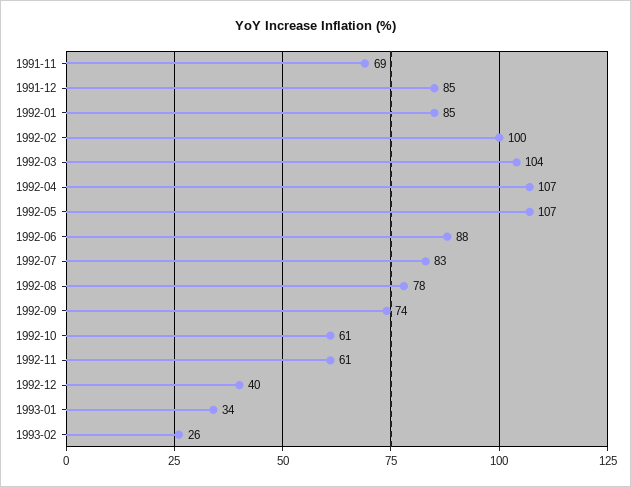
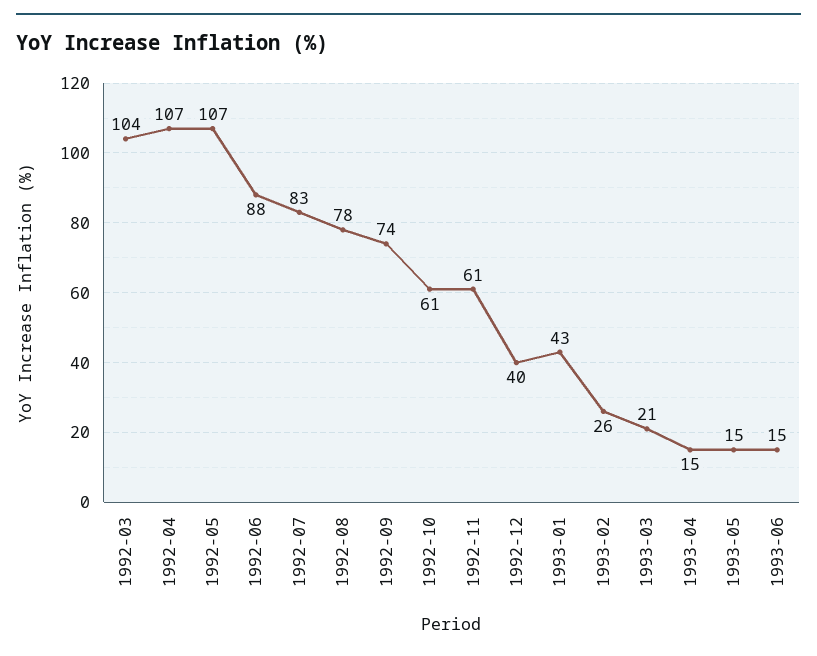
1991-11: 69 -> none
1991-12: 85 -> none
1992-01: 85 -> none
1992-02: 100 -> none
1993-01: 34 -> 43
1993-03: none -> 21
1993-04: none -> 15
1993-05: none -> 15
1993-06: none -> 15

